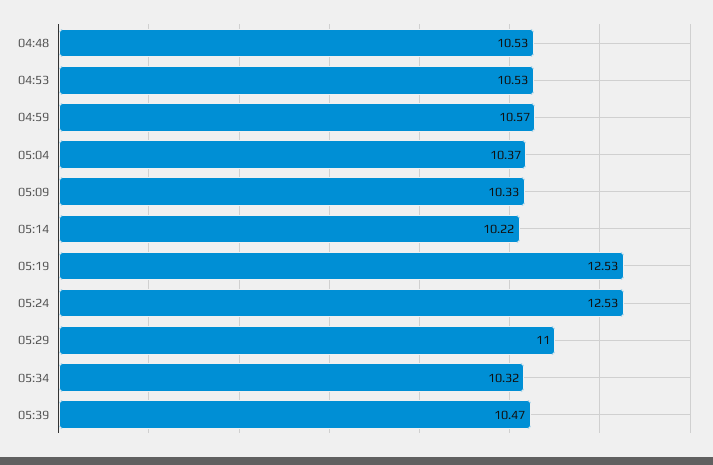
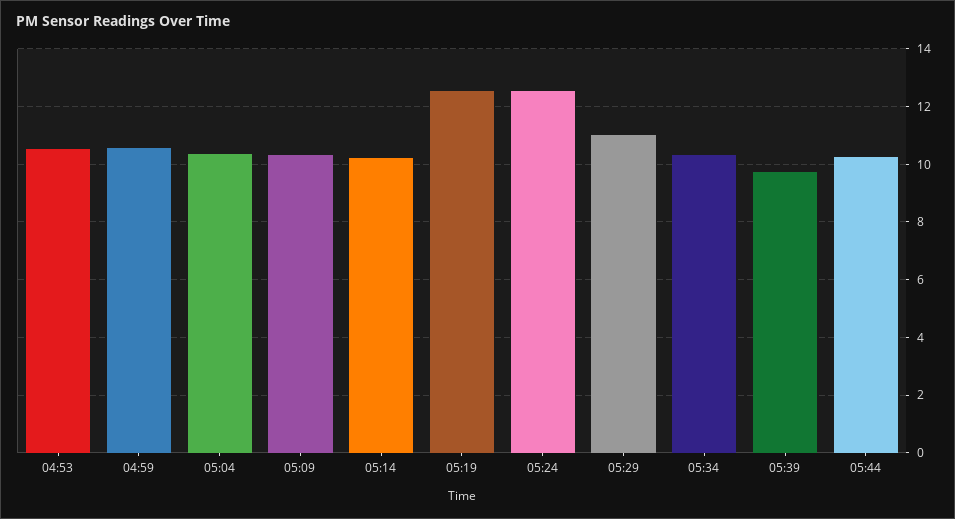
04:48: 10.53 -> none
05:39: 10.47 -> 9.75
05:44: none -> 10.25

